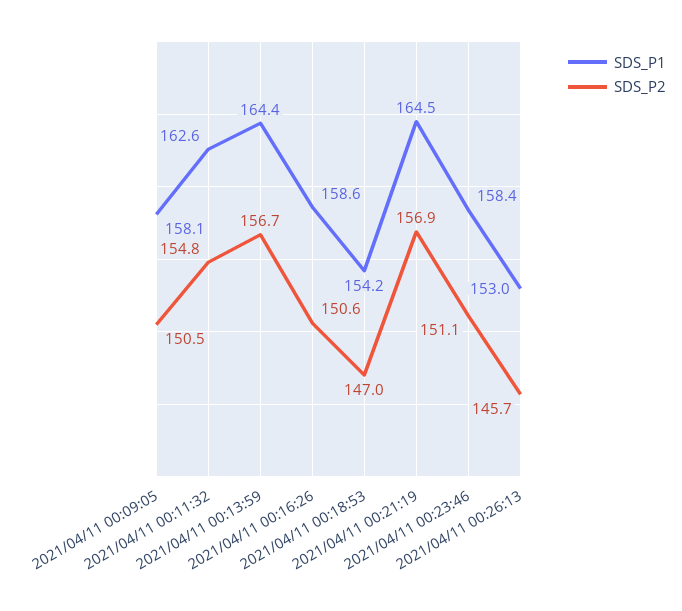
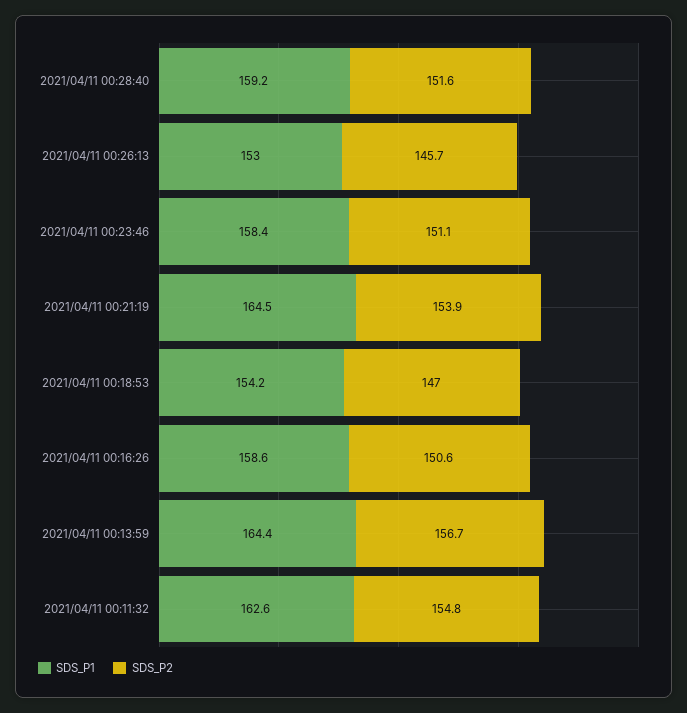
SDS_P1, 2021/04/11 00:09:05: 158.1 -> none
SDS_P2, 2021/04/11 00:09:05: 150.5 -> none
SDS_P2, 2021/04/11 00:21:19: 156.9 -> 153.9
SDS_P1, 2021/04/11 00:28:40: none -> 159.2
SDS_P2, 2021/04/11 00:28:40: none -> 151.6

